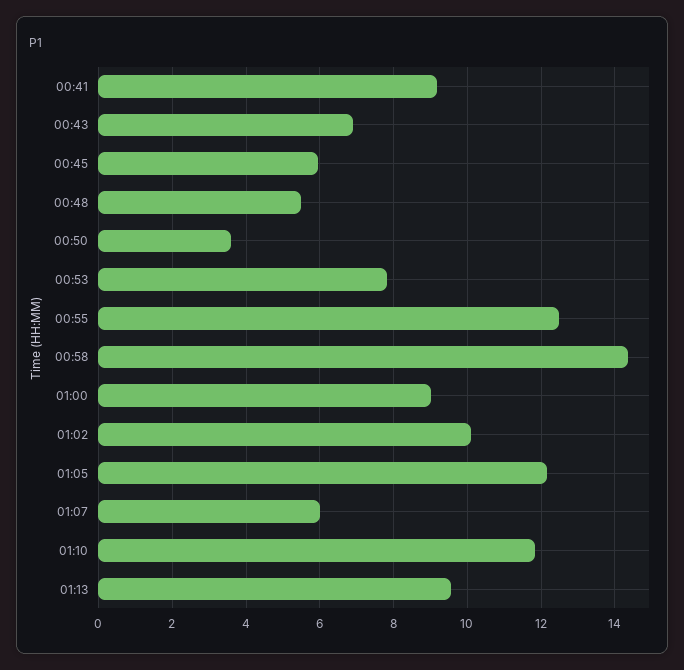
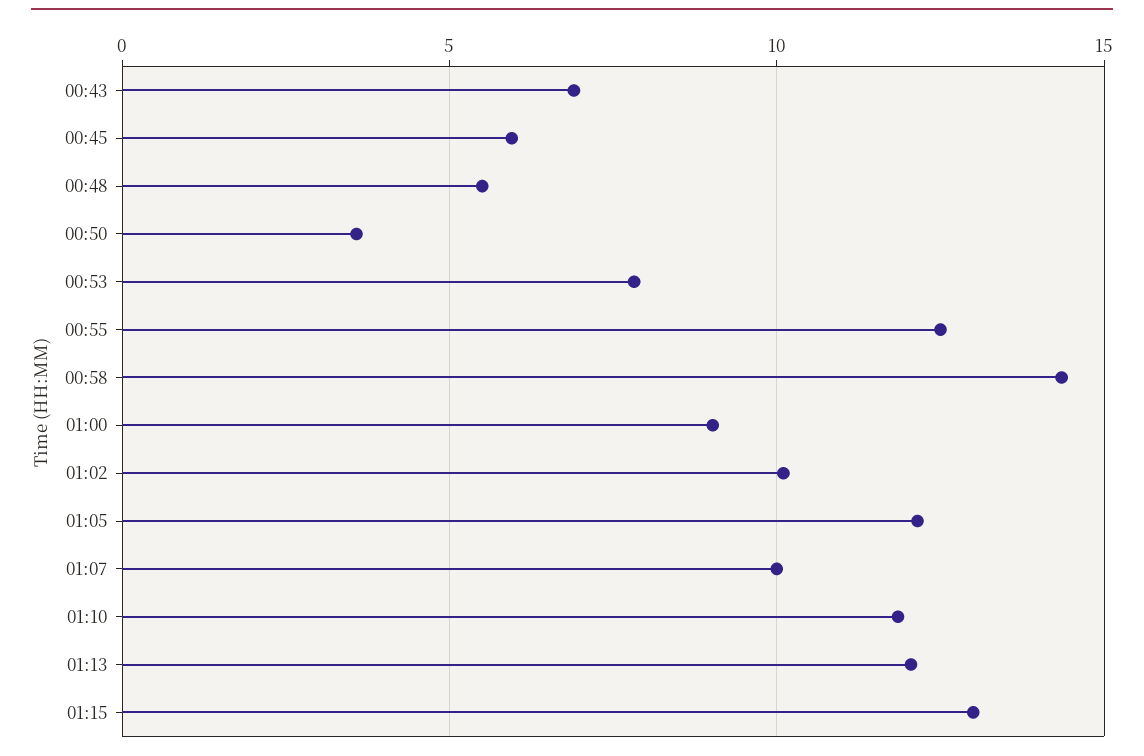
00:41: 9.2 -> none
01:07: 6 -> 10
01:13: 9.6 -> 12
01:15: none -> 13

